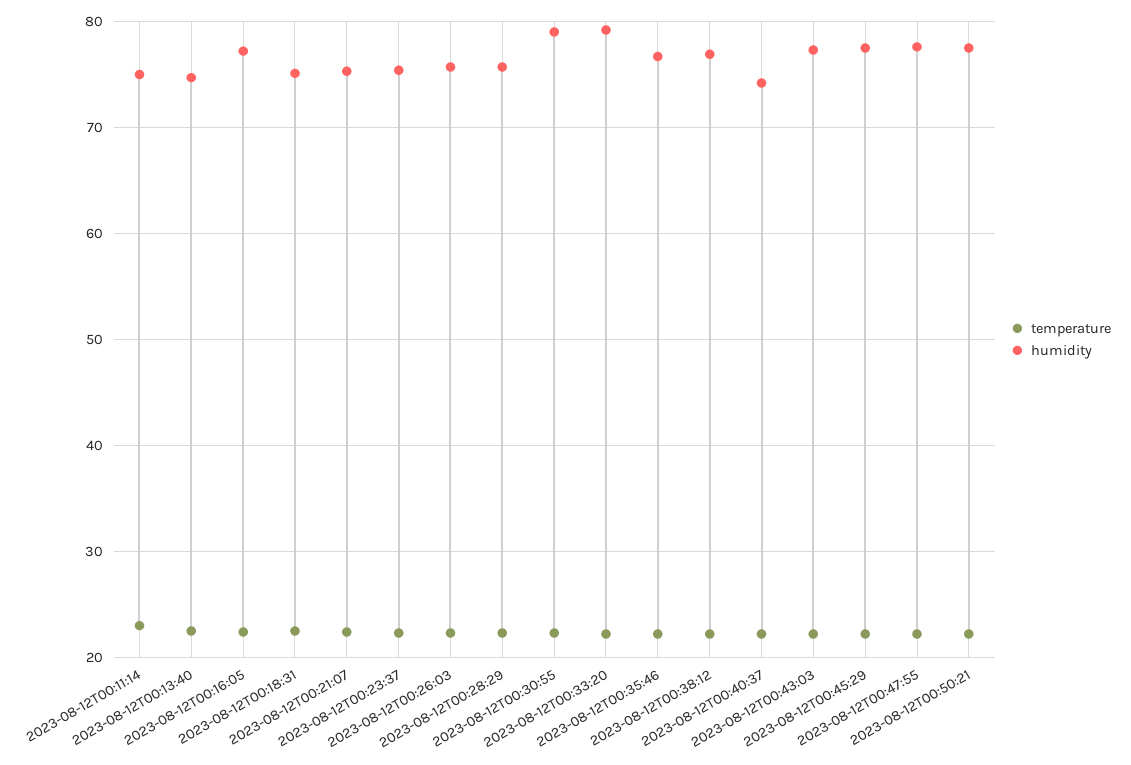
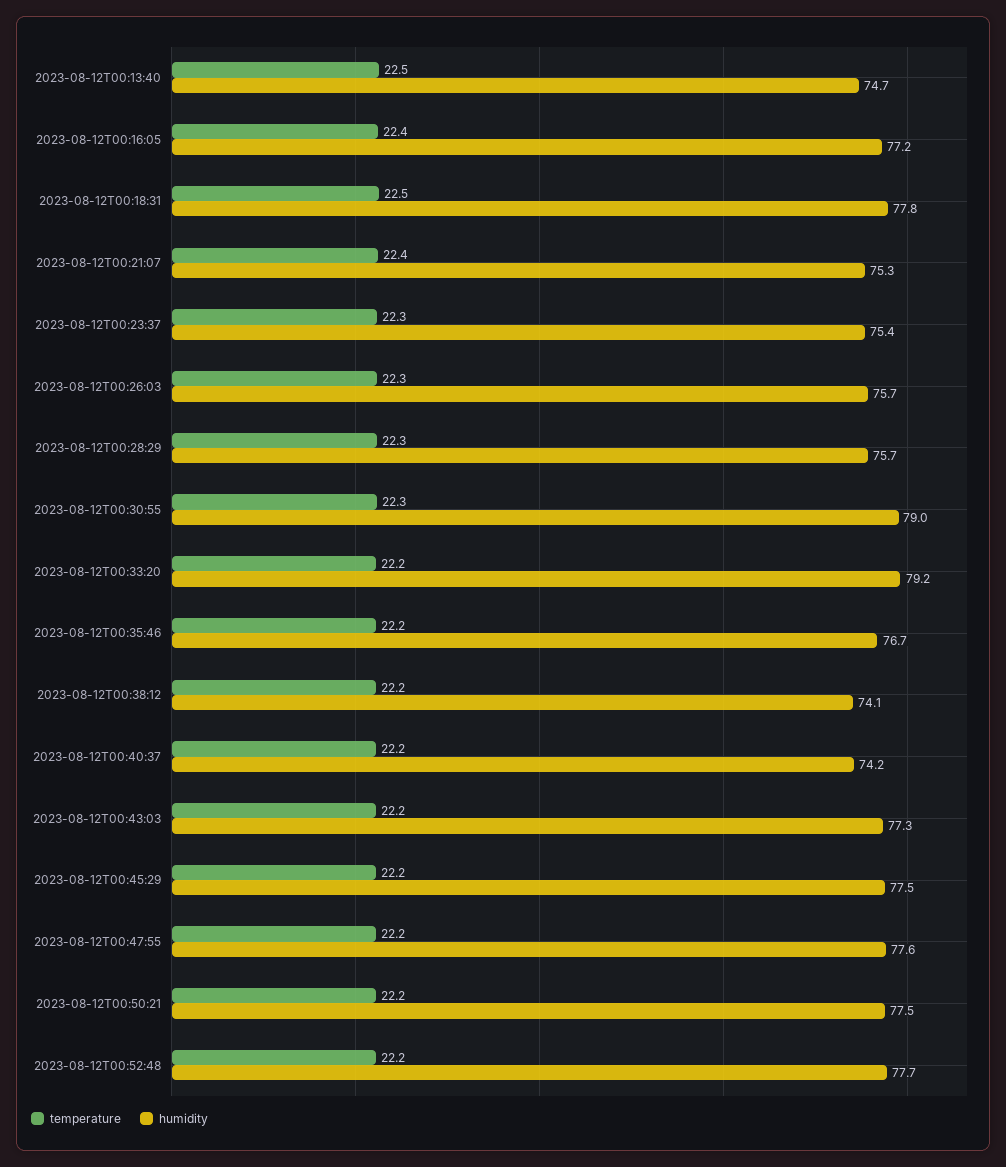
temperature, 2023-08-12T00:11:14: 23 -> none
humidity, 2023-08-12T00:11:14: 75 -> none
humidity, 2023-08-12T00:18:31: 75 -> 77.8
humidity, 2023-08-12T00:38:12: 77 -> 74.1
temperature, 2023-08-12T00:52:48: none -> 22.2
humidity, 2023-08-12T00:52:48: none -> 77.7

